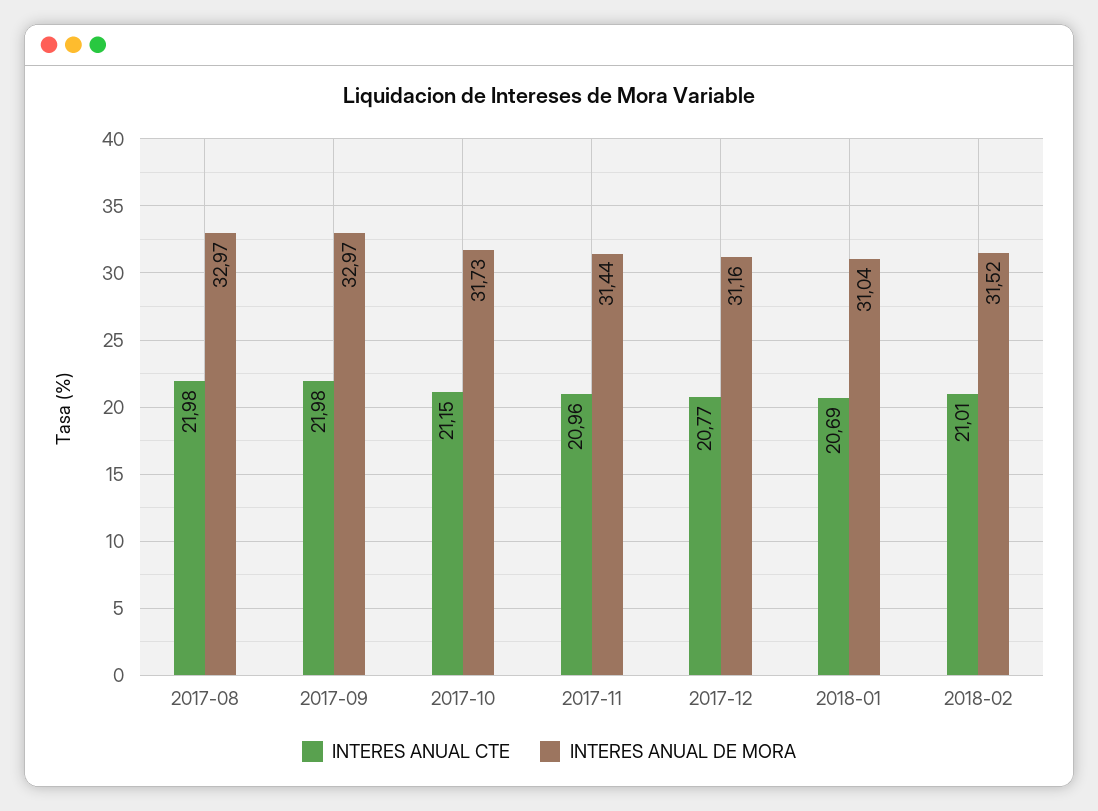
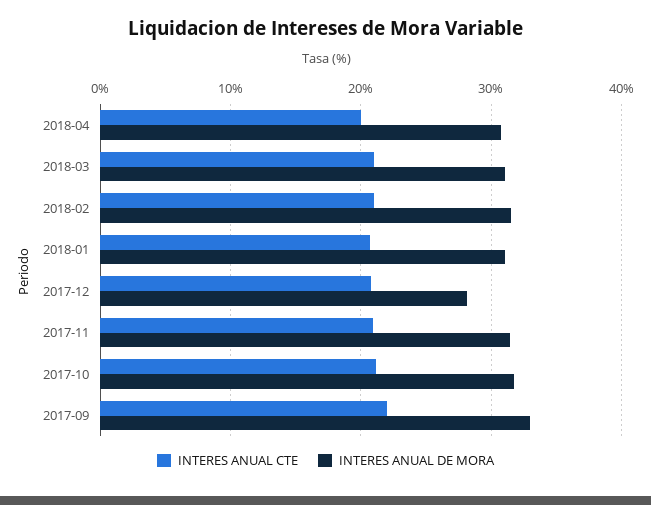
INTERES ANUAL CTE, 2017-08: 21.98 -> none
INTERES ANUAL DE MORA, 2017-08: 32.97 -> none
INTERES ANUAL DE MORA, 2017-12: 31.16 -> 28
INTERES ANUAL CTE, 2018-04: none -> 20
INTERES ANUAL DE MORA, 2018-04: none -> 31
INTERES ANUAL CTE, 2018-03: none -> 21
INTERES ANUAL DE MORA, 2018-03: none -> 31

